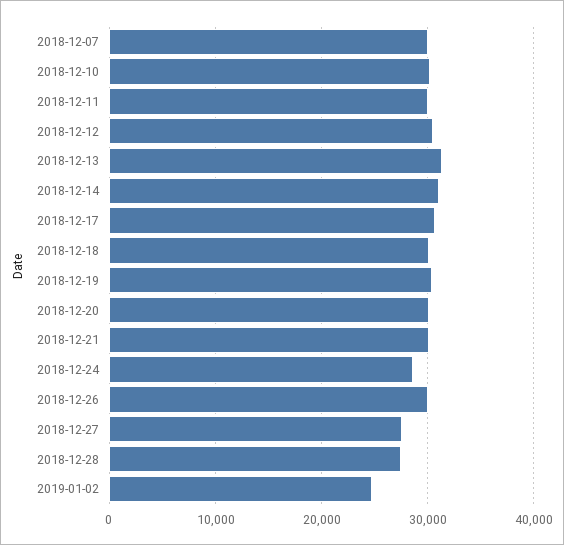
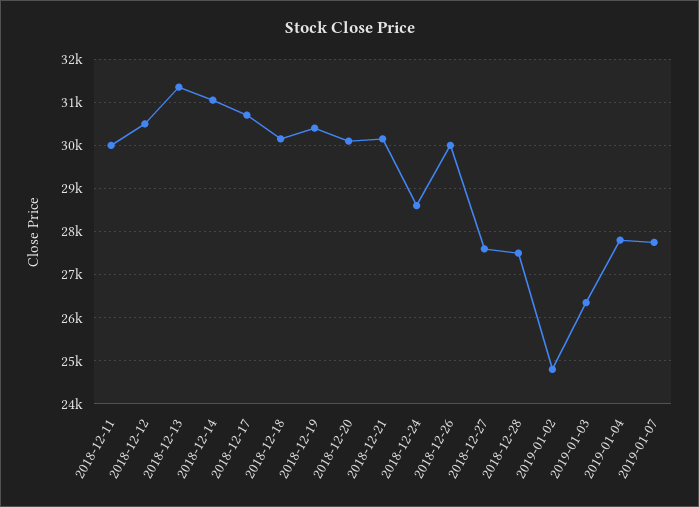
2018-12-07: 30000 -> none
2018-12-10: 30000 -> none
2019-01-03: none -> 26400
2019-01-04: none -> 27800
2019-01-07: none -> 27800

